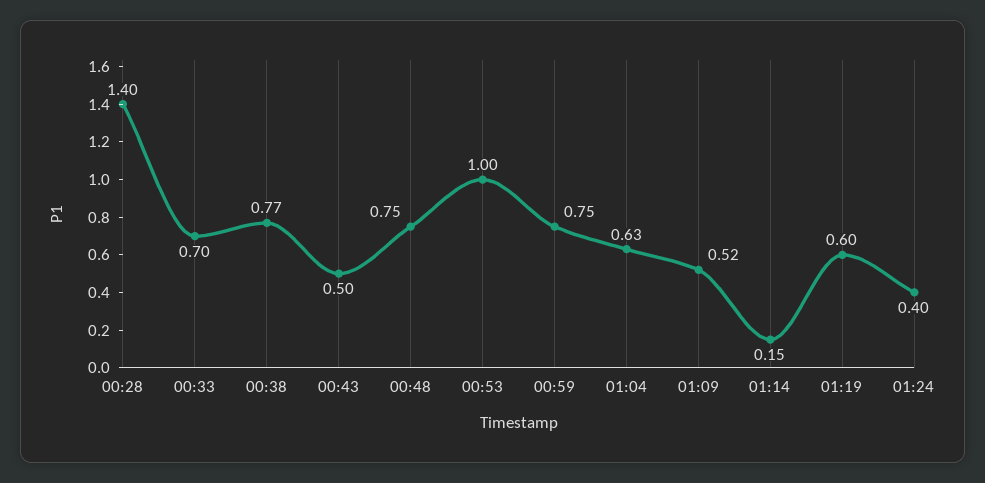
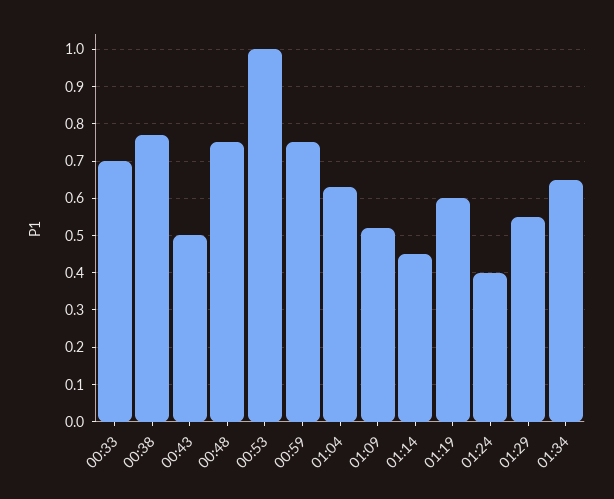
00:28: 1.4 -> none
01:14: 0.15 -> 0.45
01:29: none -> 0.55
01:34: none -> 0.65

